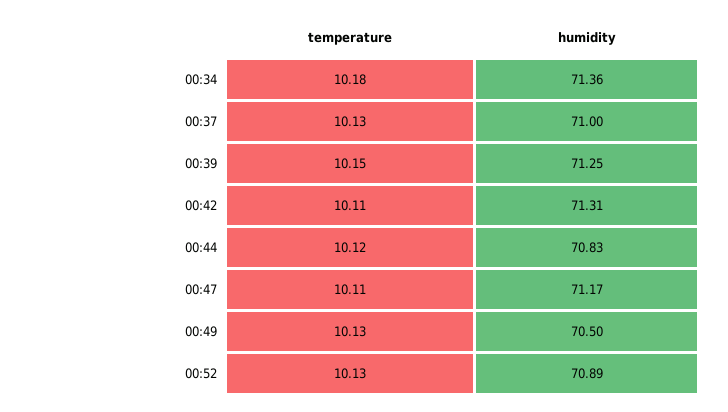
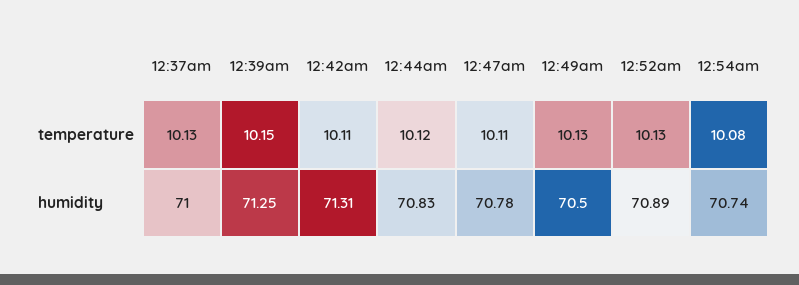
temperature, 00:34: 10.18 -> none
humidity, 00:34: 71.36 -> none
humidity, 00:47: 71.17 -> 70.78
temperature, 12:54am: none -> 10.08
humidity, 12:54am: none -> 70.74

